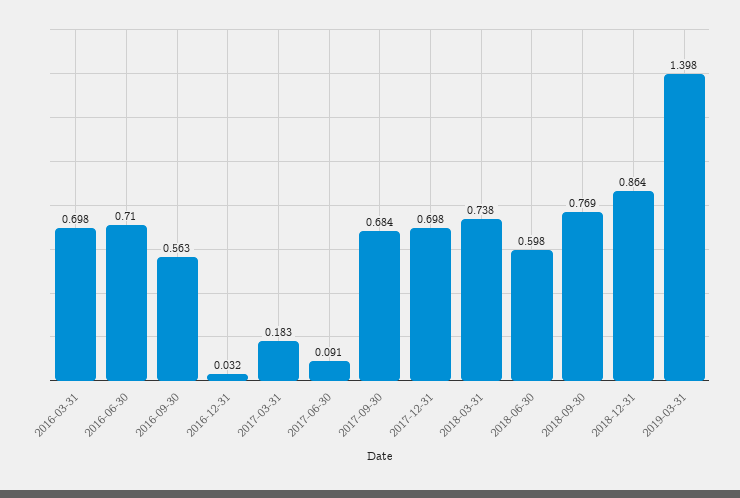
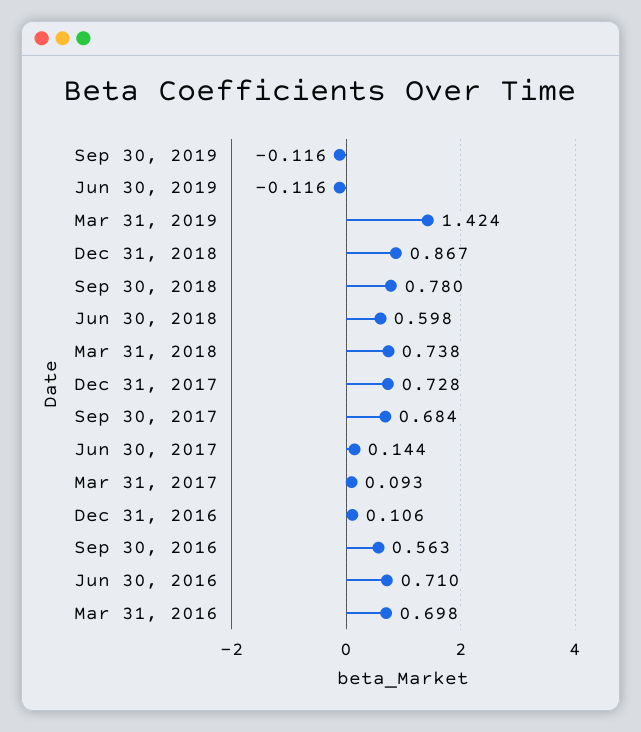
2016-12-31: 0.032 -> 0.106
2017-03-31: 0.183 -> 0.093
2017-06-30: 0.091 -> 0.144
2017-12-31: 0.698 -> 0.728
2018-09-30: 0.769 -> 0.78
2018-12-31: 0.864 -> 0.867
2019-03-31: 1.398 -> 1.424
Sep 30, 2019: none -> -0.116
Jun 30, 2019: none -> -0.116

